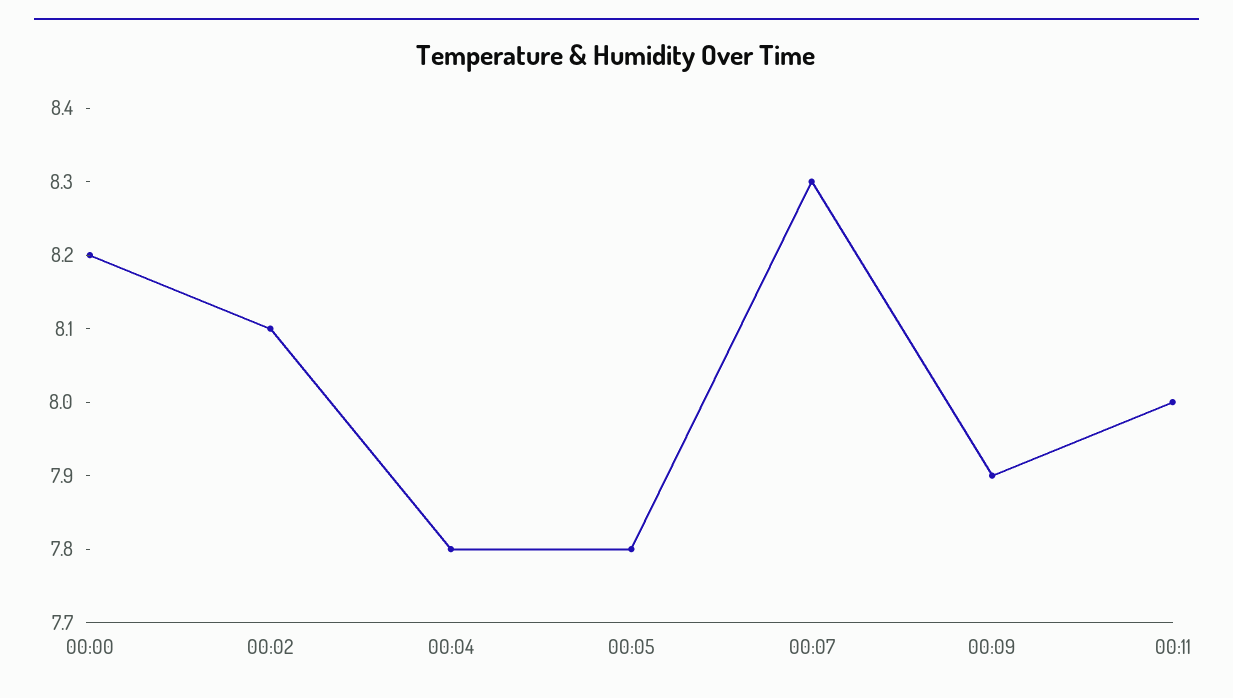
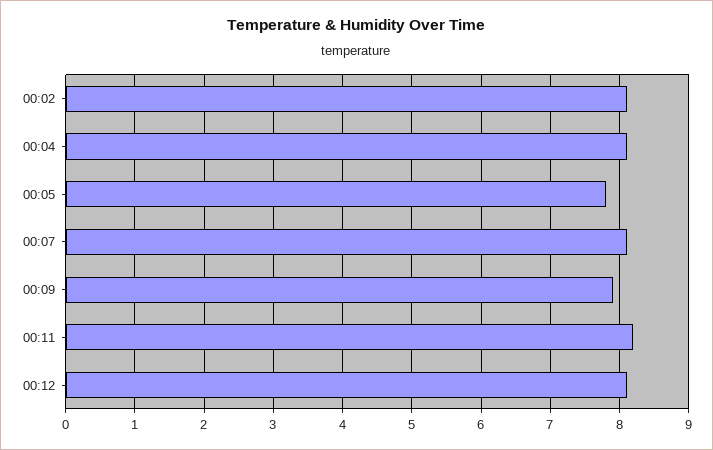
00:00: 8.2 -> none
00:04: 7.8 -> 8.1
00:07: 8.3 -> 8.1
00:11: 8 -> 8.2
00:12: none -> 8.1

